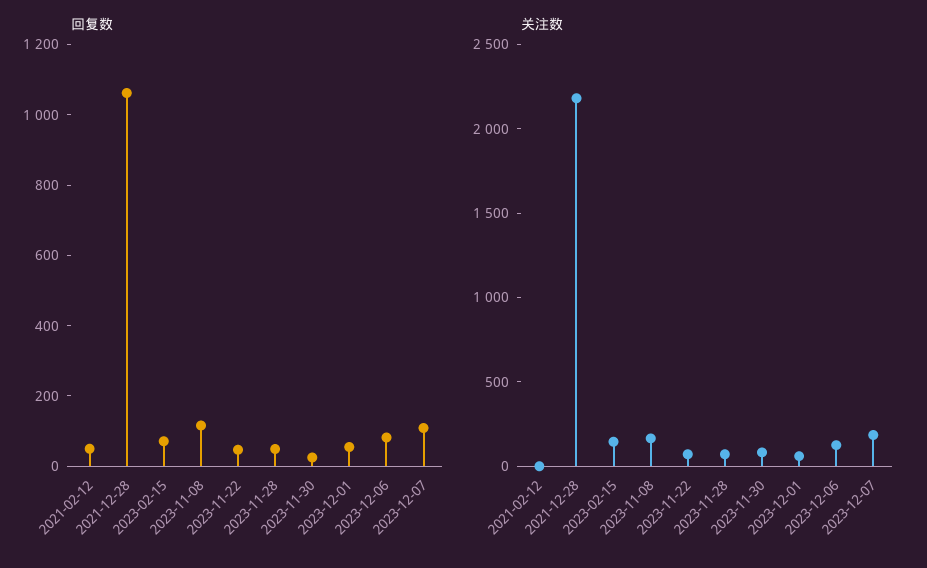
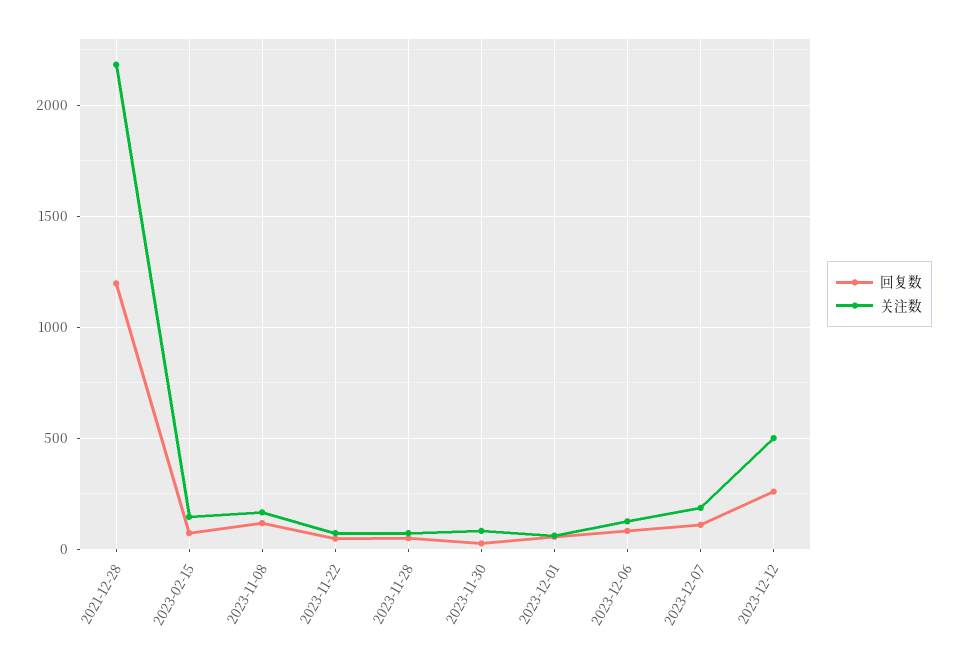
回复数, 2021-02-12: 50 -> none
回复数, 2021-12-28: 1050 -> 1200
关注数, 2021-02-12: 0 -> none
回复数, 2023-12-12: none -> 250
关注数, 2023-12-12: none -> 500

